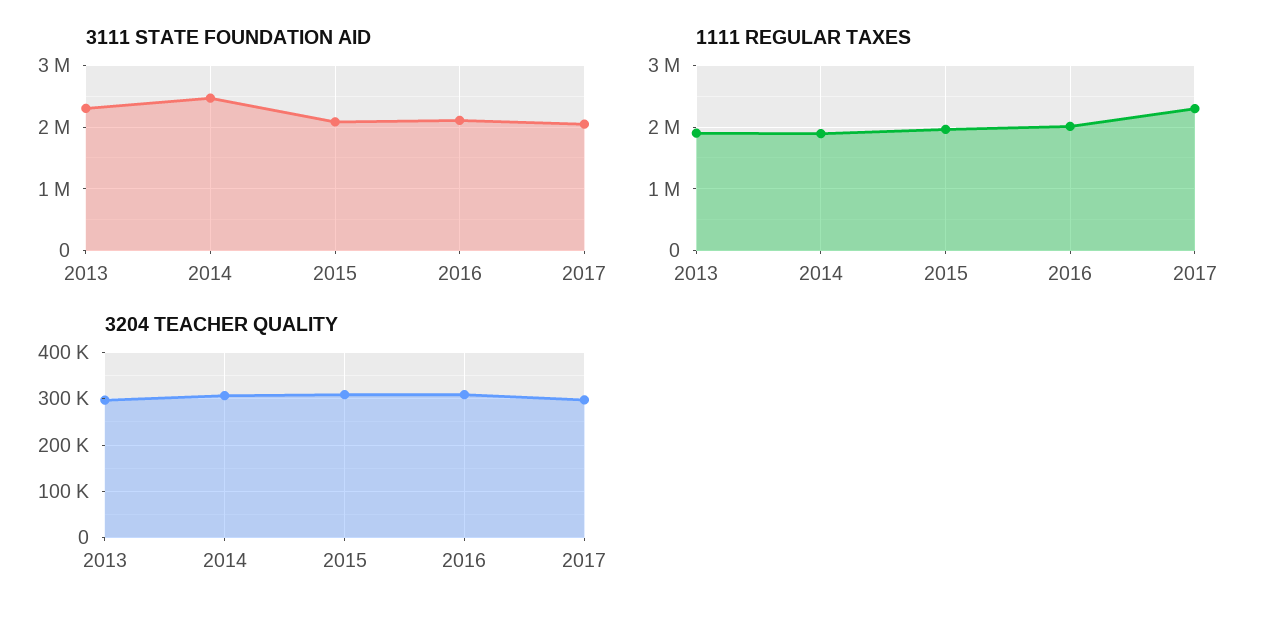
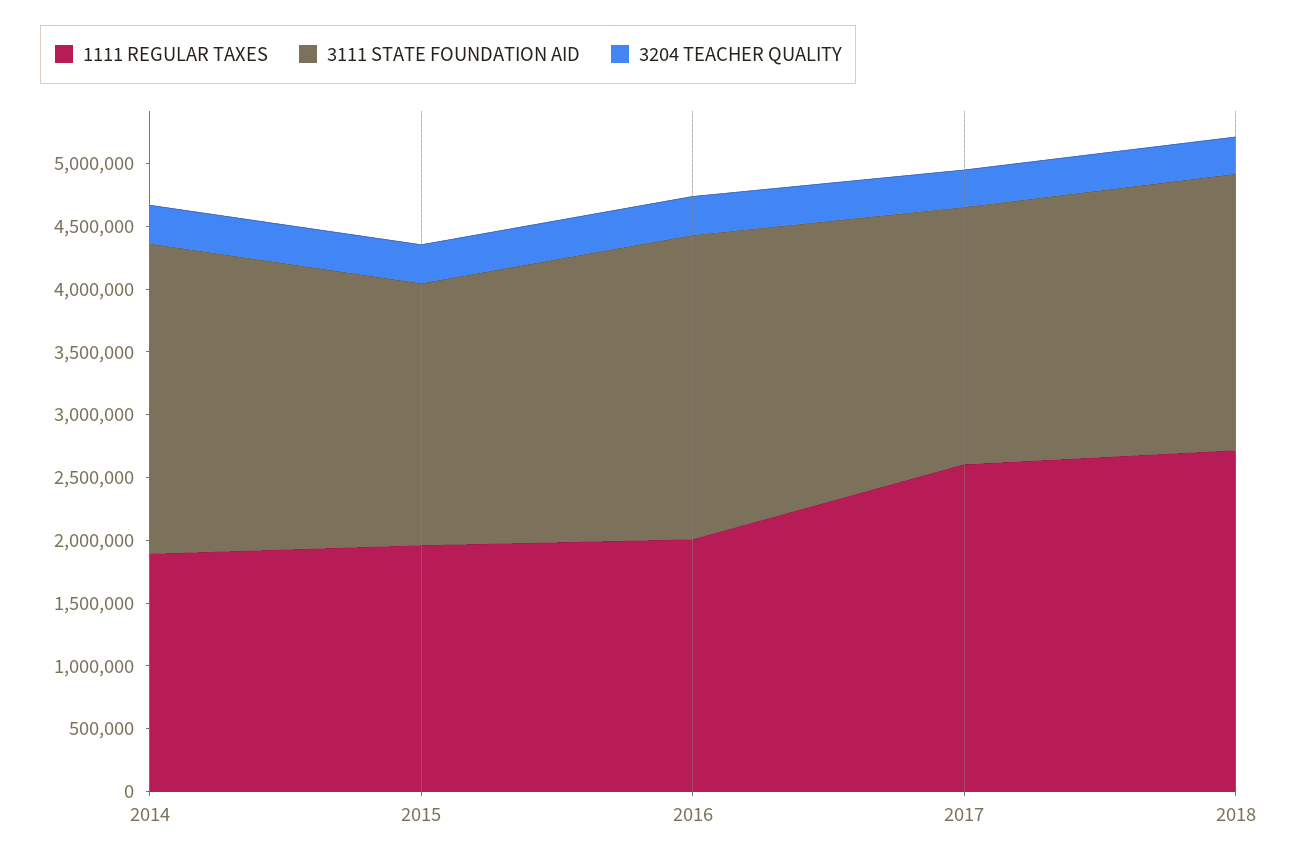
3111 STATE FOUNDATION AID, 2013: 2300000 -> none
3111 STATE FOUNDATION AID, 2016: 2100000 -> 2400000
1111 REGULAR TAXES, 2013: 1900000 -> none
1111 REGULAR TAXES, 2017: 2300000 -> 2600000
3204 TEACHER QUALITY, 2013: 300000 -> none
1111 REGULAR TAXES, 2018: none -> 2700000
3111 STATE FOUNDATION AID, 2018: none -> 2200000
3204 TEACHER QUALITY, 2018: none -> 300000

